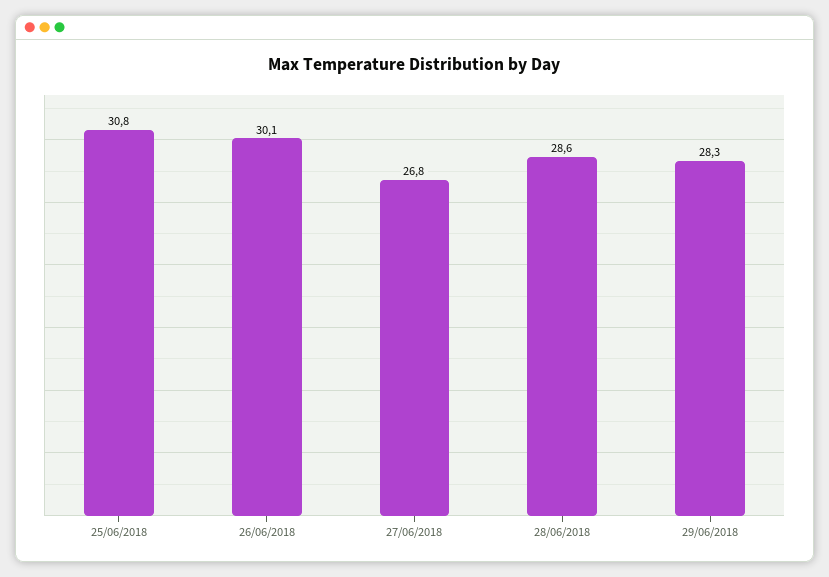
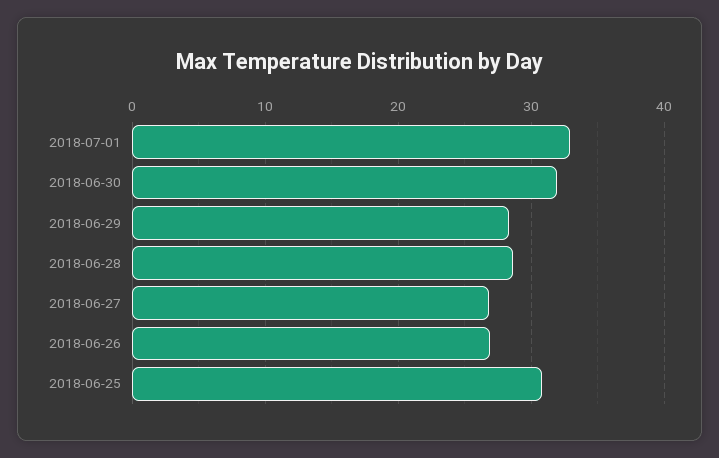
26/06/2018: 30.1 -> 27
2018-07-01: none -> 33
2018-06-30: none -> 32

